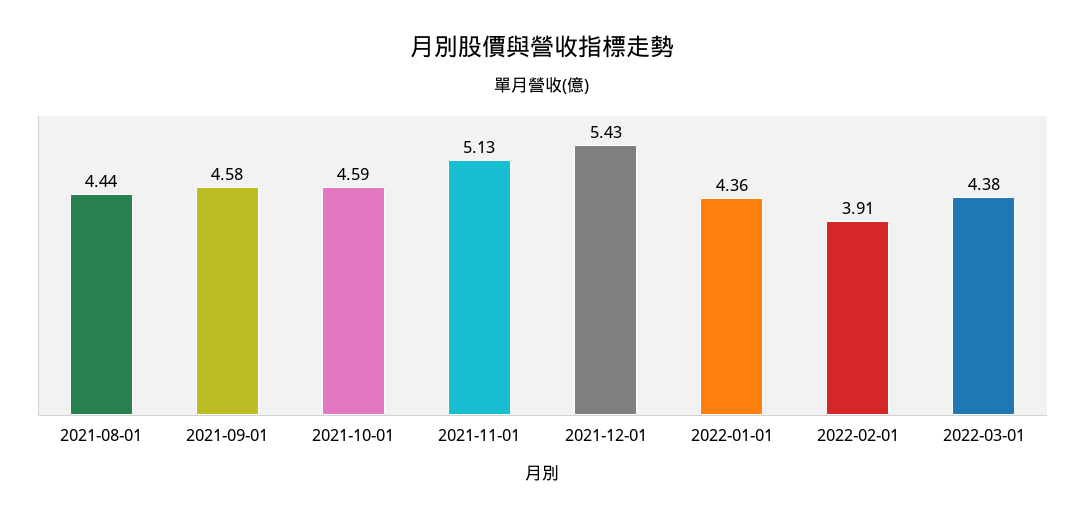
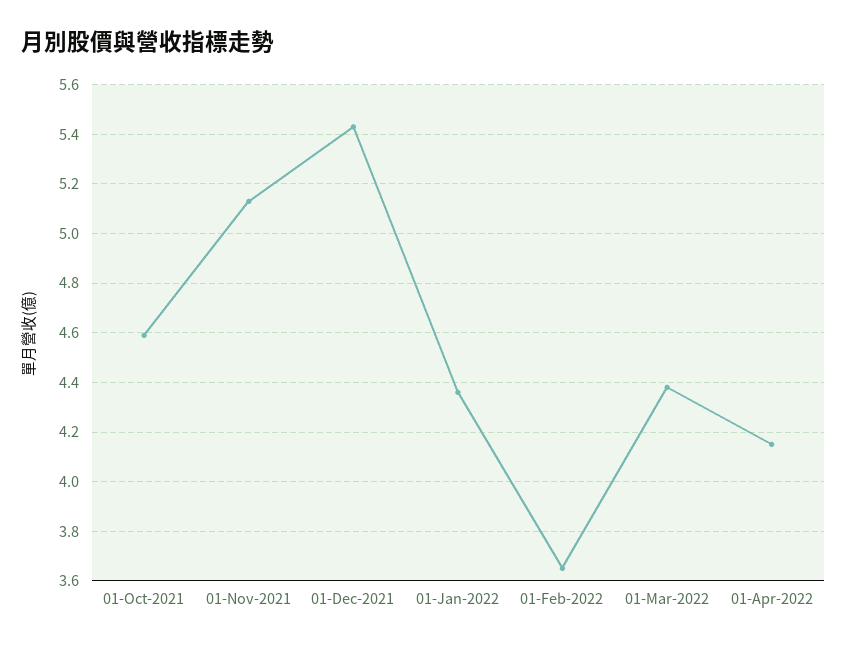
2021-08-01: 4.44 -> none
2021-09-01: 4.58 -> none
2022-02-01: 3.91 -> 3.65
01-Apr-2022: none -> 4.15

